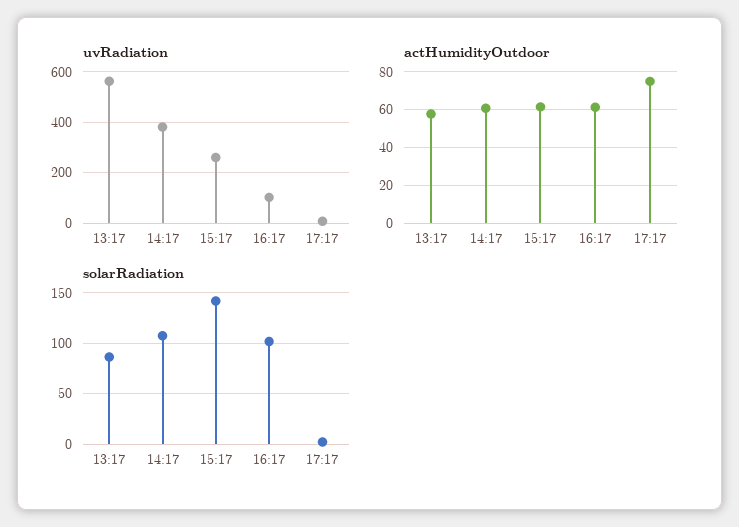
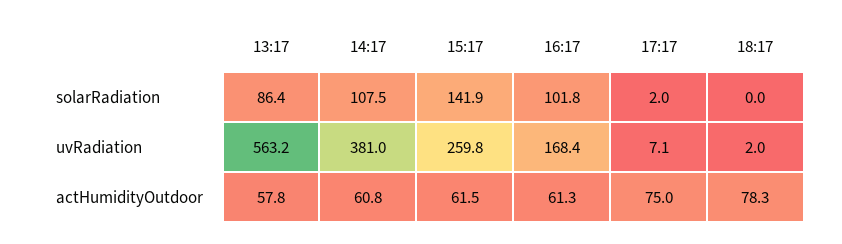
uvRadiation, 16:17: 100 -> 168.4
solarRadiation, 18:17: none -> 0
uvRadiation, 18:17: none -> 2
actHumidityOutdoor, 18:17: none -> 78.3

